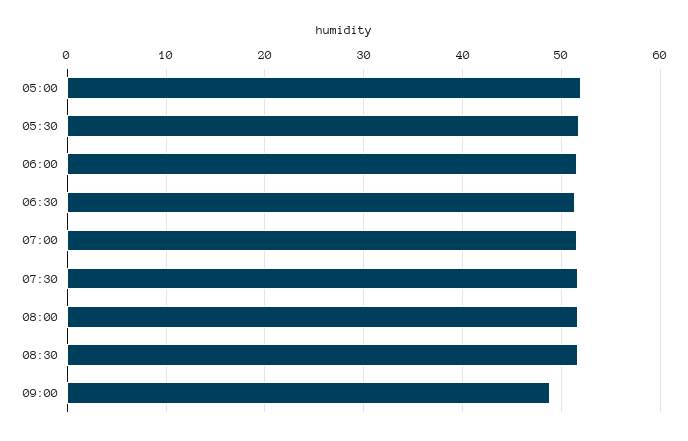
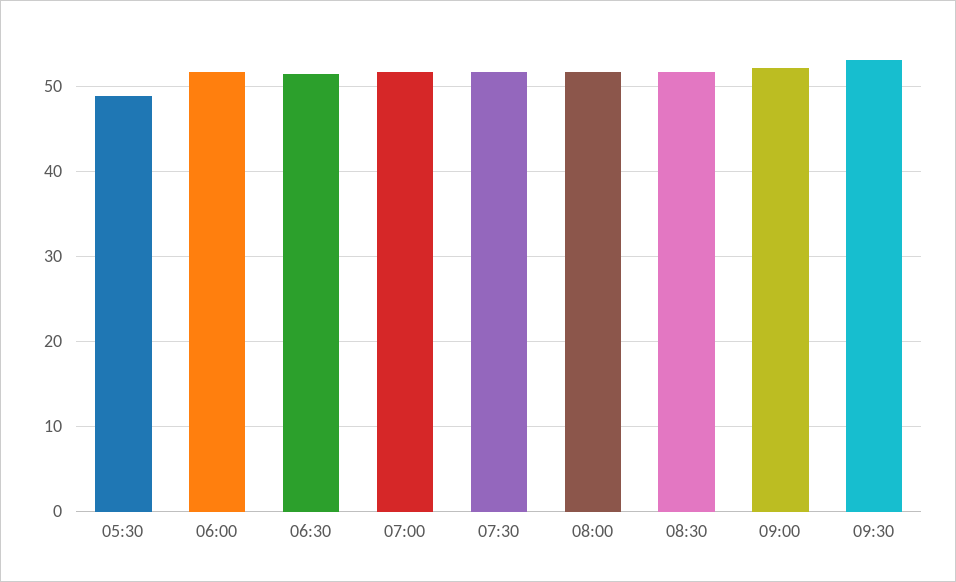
05:00: 52 -> none
05:30: 52 -> 49
09:00: 49 -> 52
09:30: none -> 53

